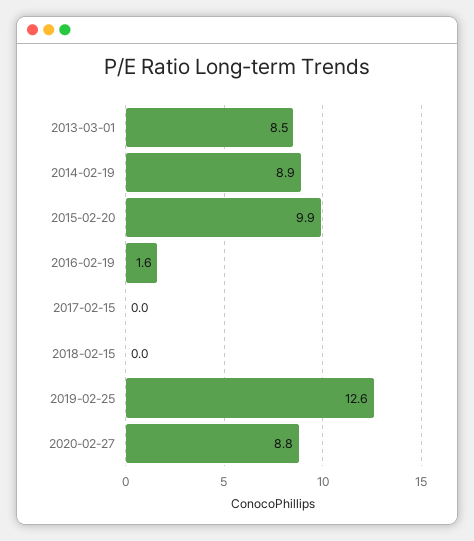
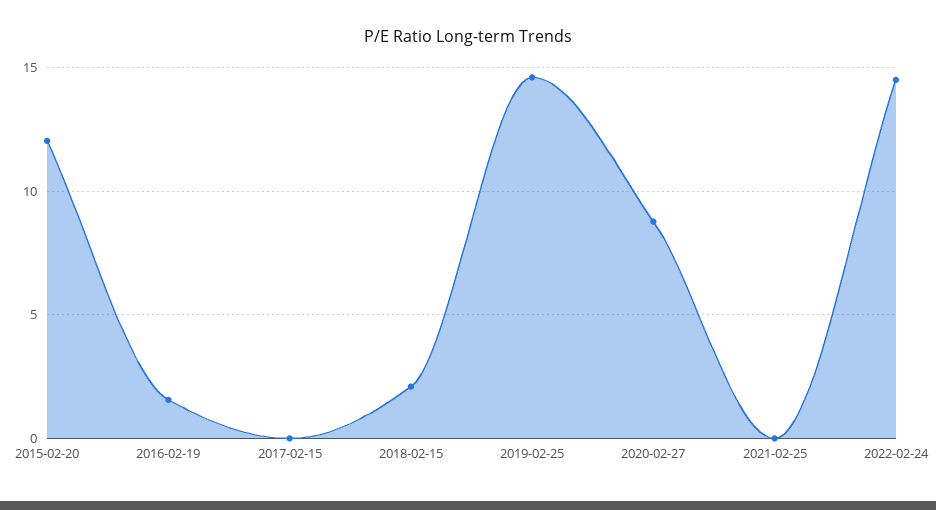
2013-03-01: 8.5 -> none
2014-02-19: 8.9 -> none
2015-02-20: 9.9 -> 12
2018-02-15: 0 -> 2
2019-02-25: 12.6 -> 14.5
2021-02-25: none -> 0
2022-02-24: none -> 14.5

